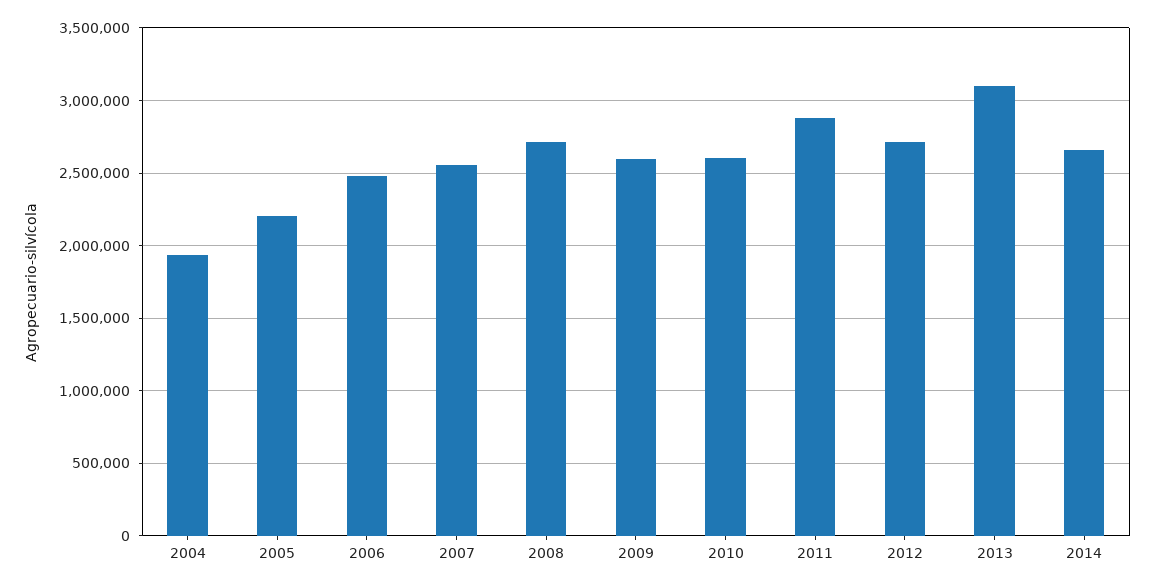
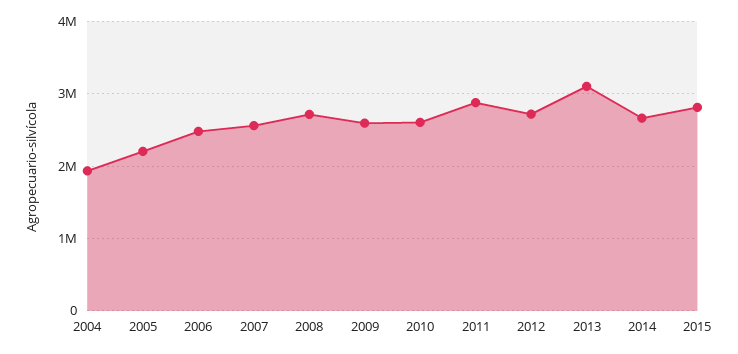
2015: none -> 2800000

